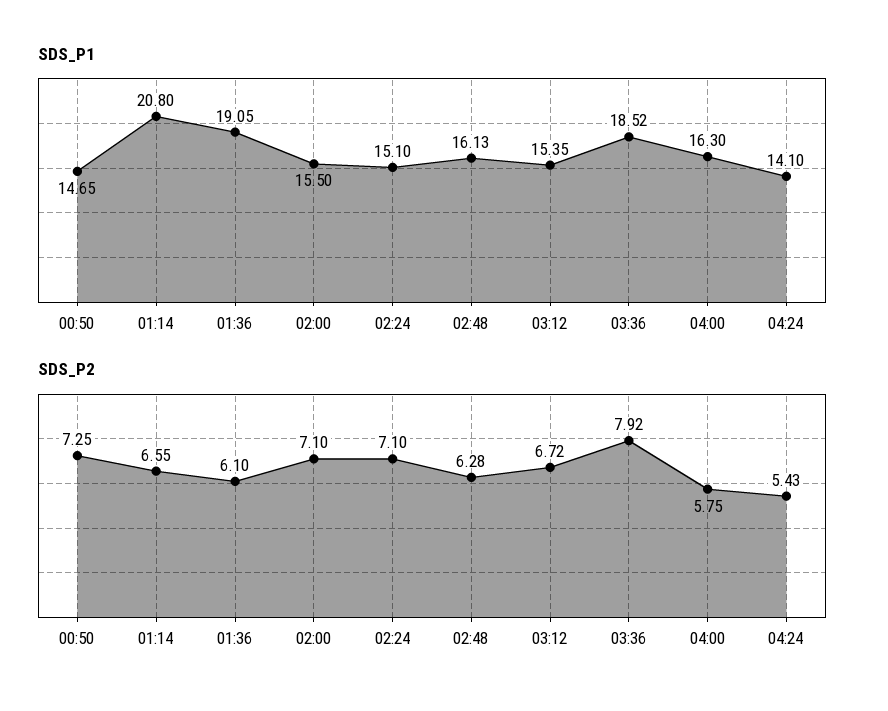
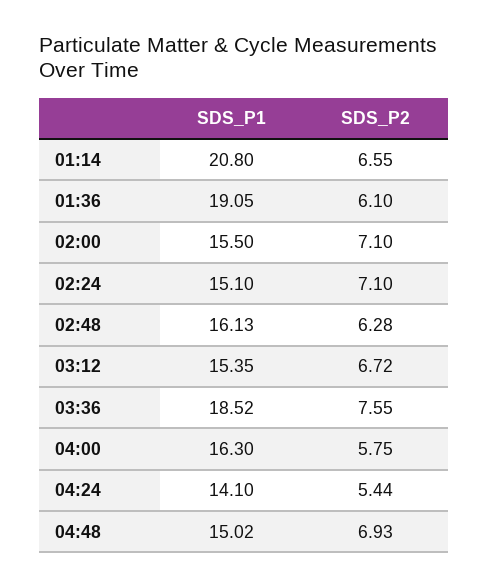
SDS_P1, 00:50: 14.65 -> none
SDS_P2, 00:50: 7.25 -> none
SDS_P2, 03:36: 7.92 -> 7.55
SDS_P2, 04:24: 5.43 -> 5.44
SDS_P1, 04:48: none -> 15.02
SDS_P2, 04:48: none -> 6.93

